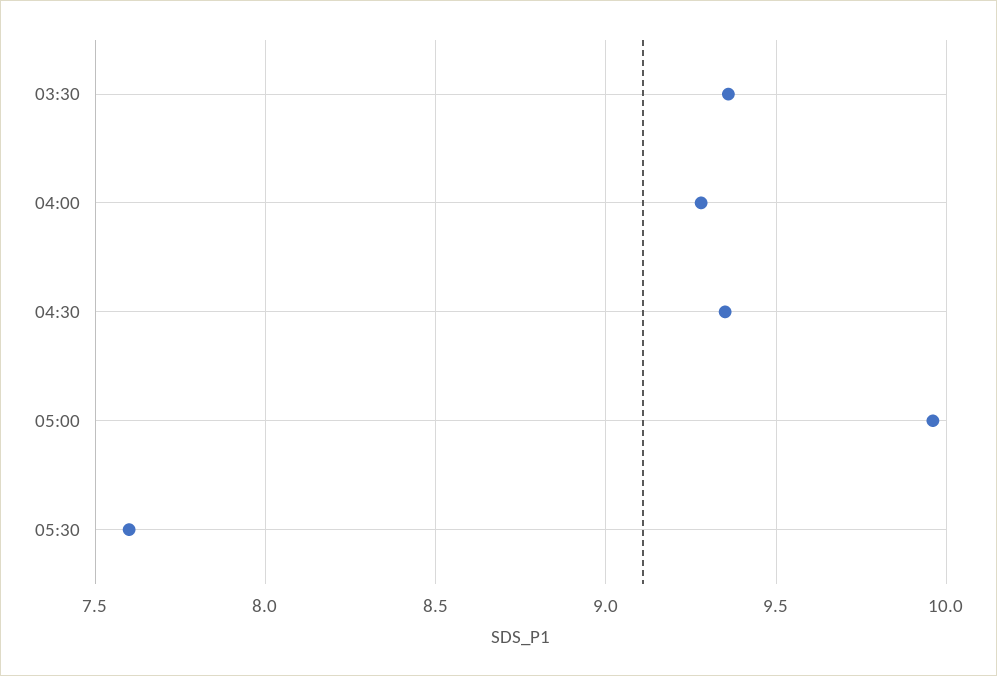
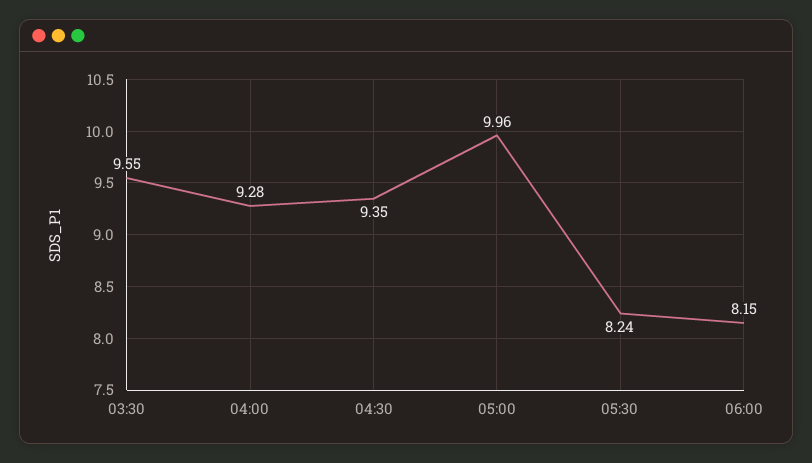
03:30: 9.35 -> 9.55
05:30: 7.6 -> 8.24
06:00: none -> 8.15

